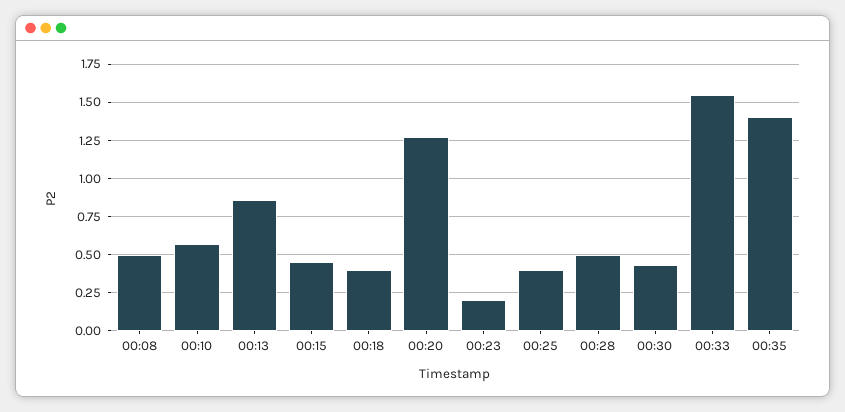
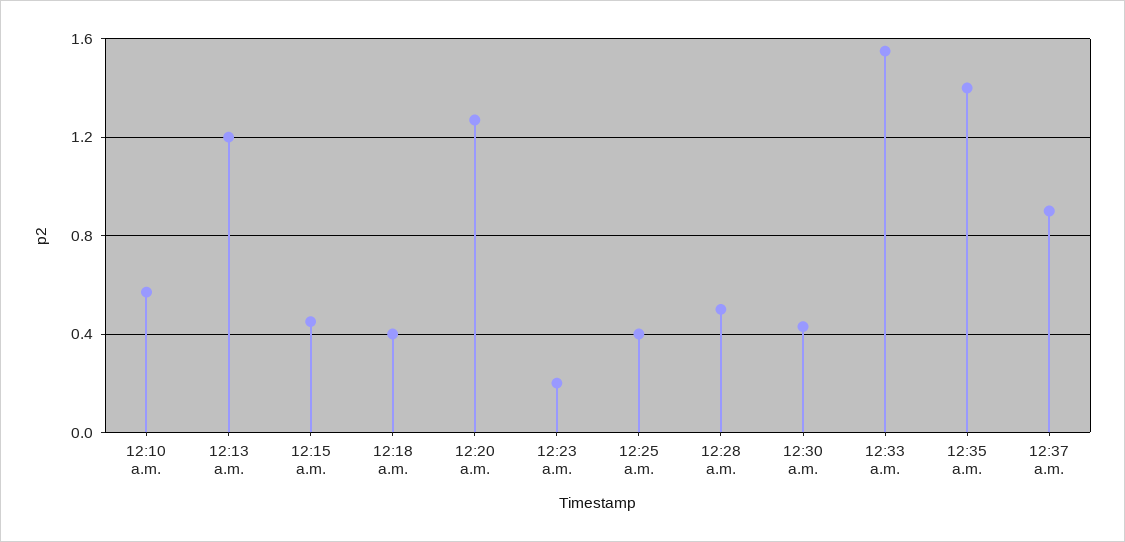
00:08: 0.5 -> none
00:13: 0.85 -> 1.2
12:37 a.m.: none -> 0.9

